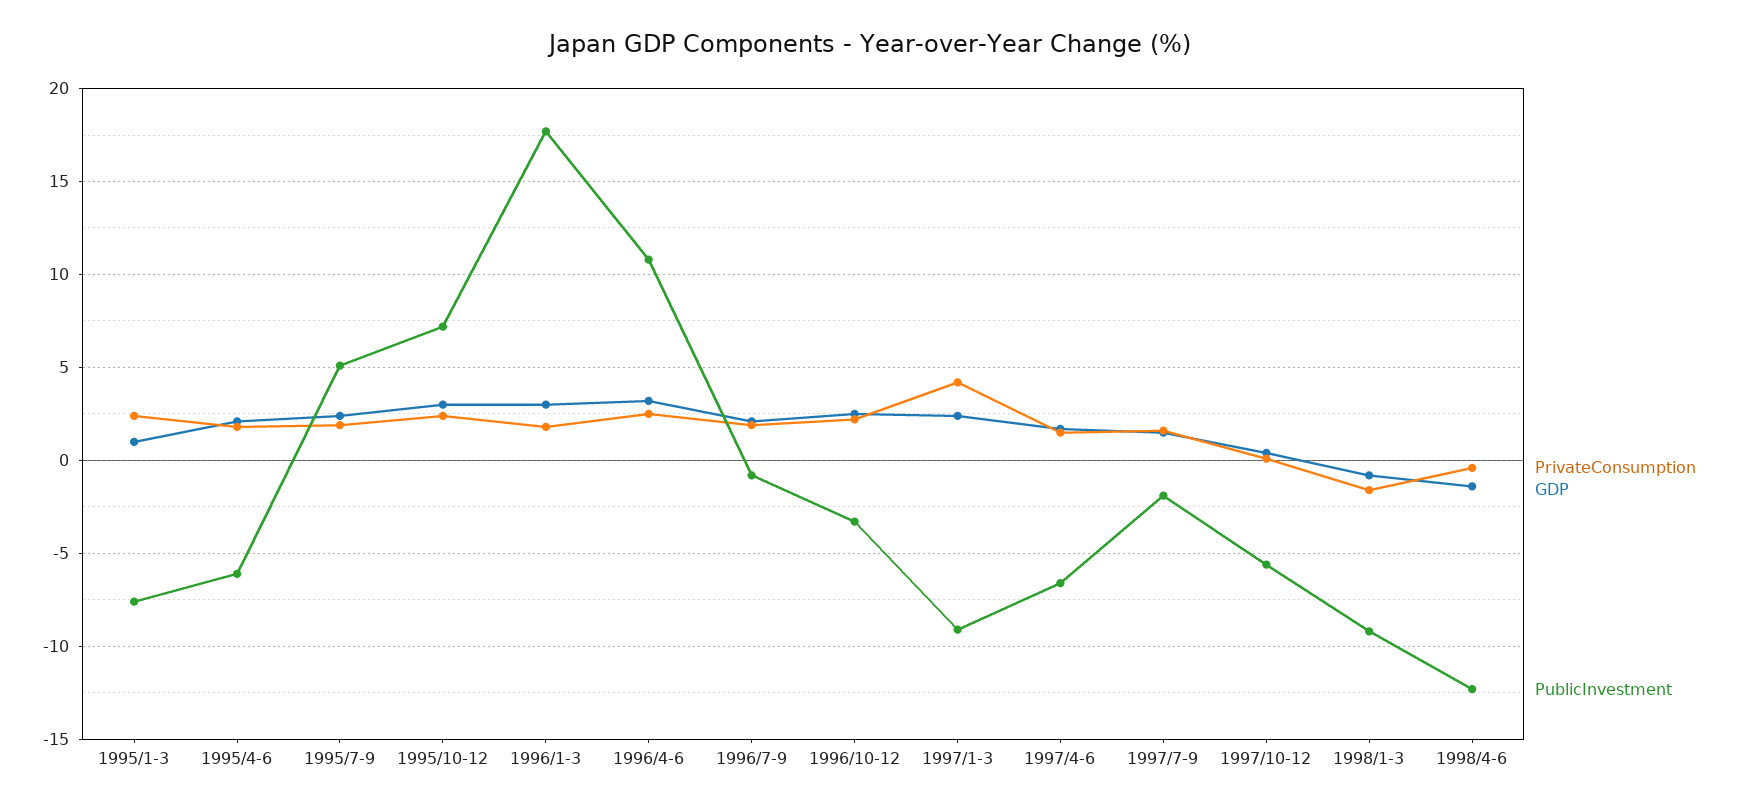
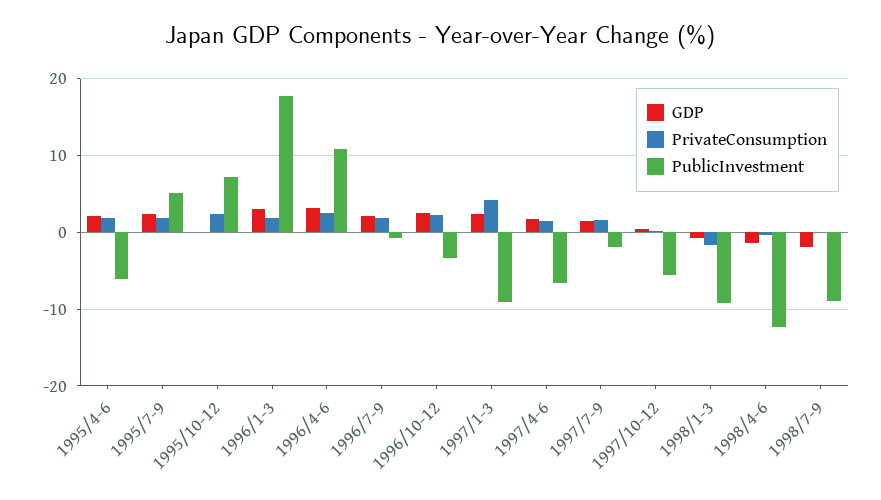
PrivateConsumption, 1995/1-3: 2.5 -> none
GDP, 1995/1-3: 1 -> none
PublicInvestment, 1995/1-3: -7.5 -> none
GDP, 1995/10-12: 3 -> 0
GDP, 1998/7-9: none -> -2
PrivateConsumption, 1998/7-9: none -> 0
PublicInvestment, 1998/7-9: none -> -9

